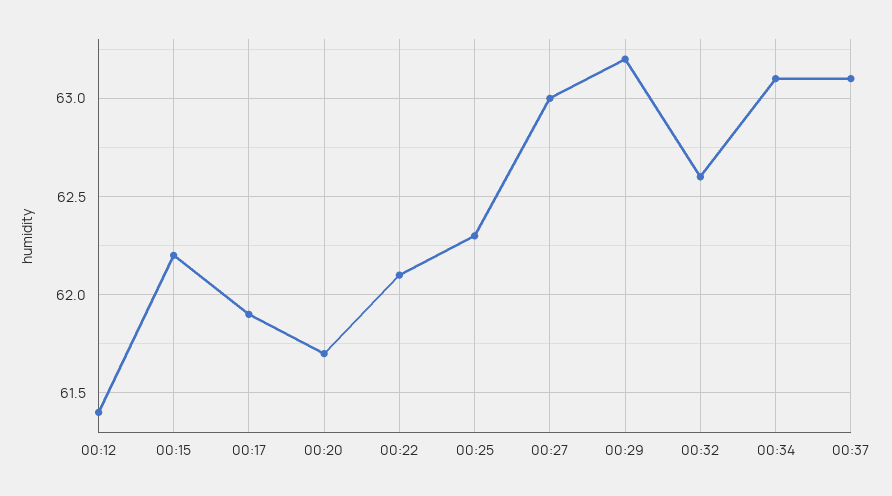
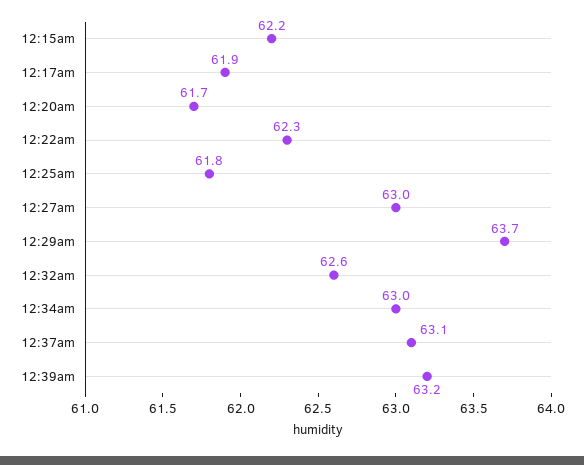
00:12: 61.4 -> none
00:22: 62.1 -> 62.3
00:25: 62.3 -> 61.8
00:29: 63.2 -> 63.7
00:34: 63.1 -> 63
12:39am: none -> 63.2

